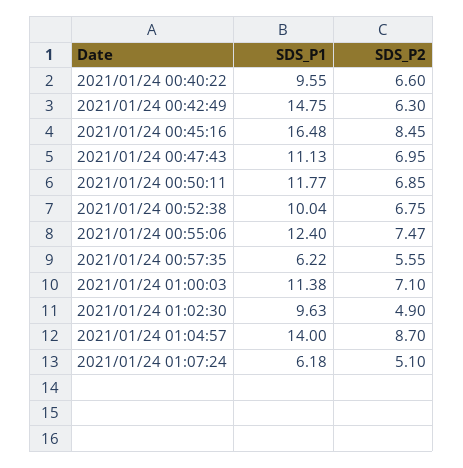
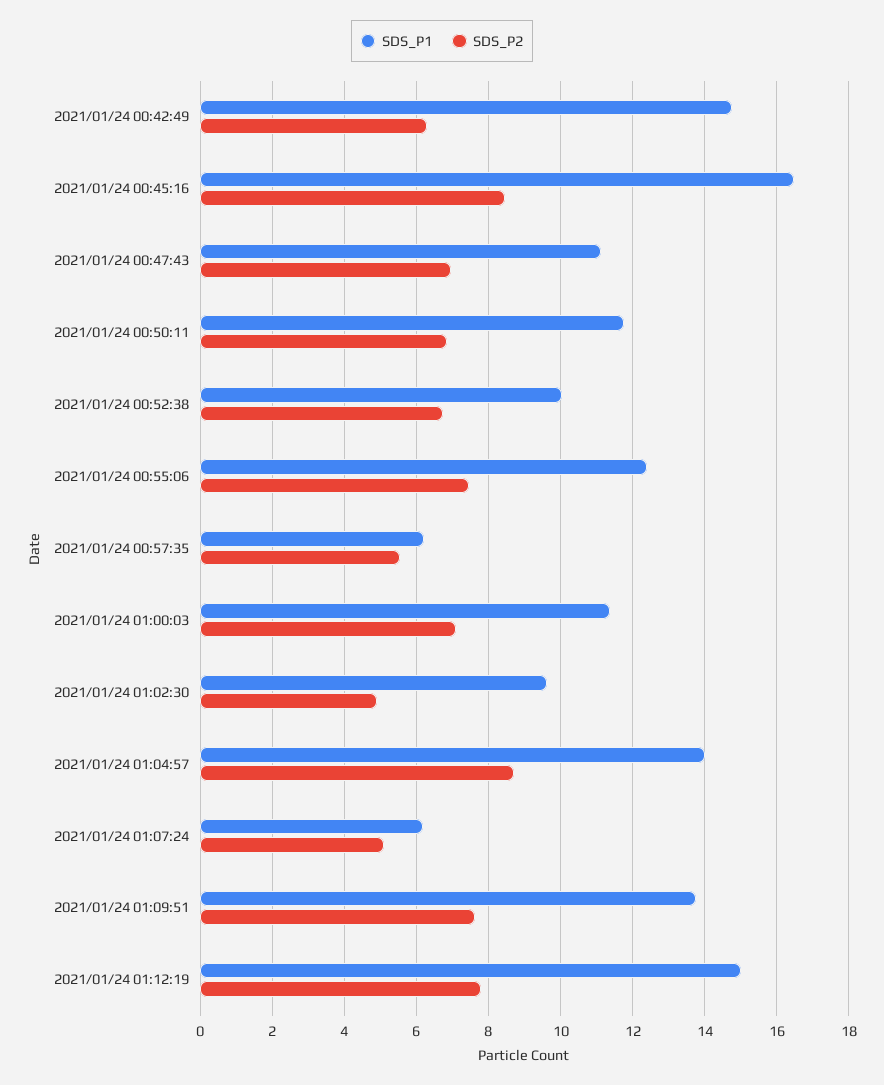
SDS_P1, 2021/01/24 00:40:22: 9.55 -> none
SDS_P2, 2021/01/24 00:40:22: 6.6 -> none
SDS_P1, 2021/01/24 01:09:51: none -> 13.8
SDS_P2, 2021/01/24 01:09:51: none -> 7.6
SDS_P1, 2021/01/24 01:12:19: none -> 15
SDS_P2, 2021/01/24 01:12:19: none -> 7.8

